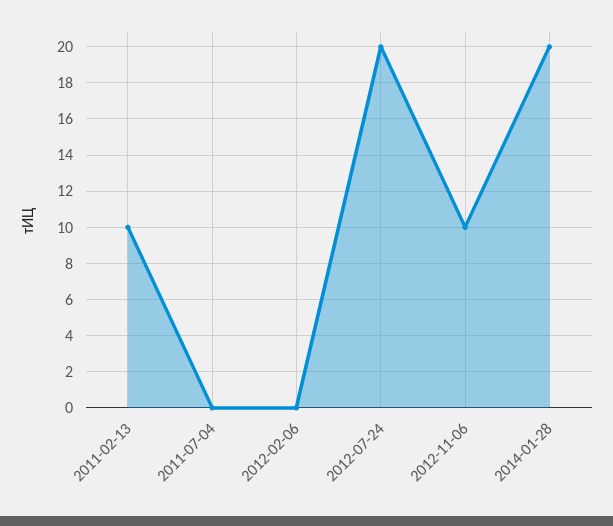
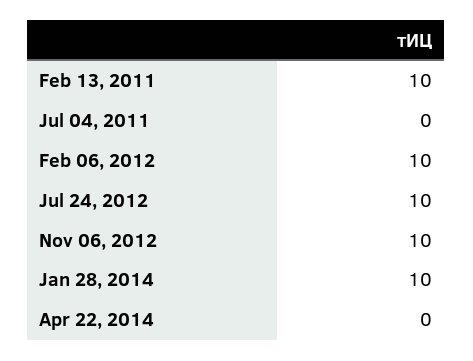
2012-02-06: 0 -> 10
2012-07-24: 20 -> 10
2014-01-28: 20 -> 10
Apr 22, 2014: none -> 0

